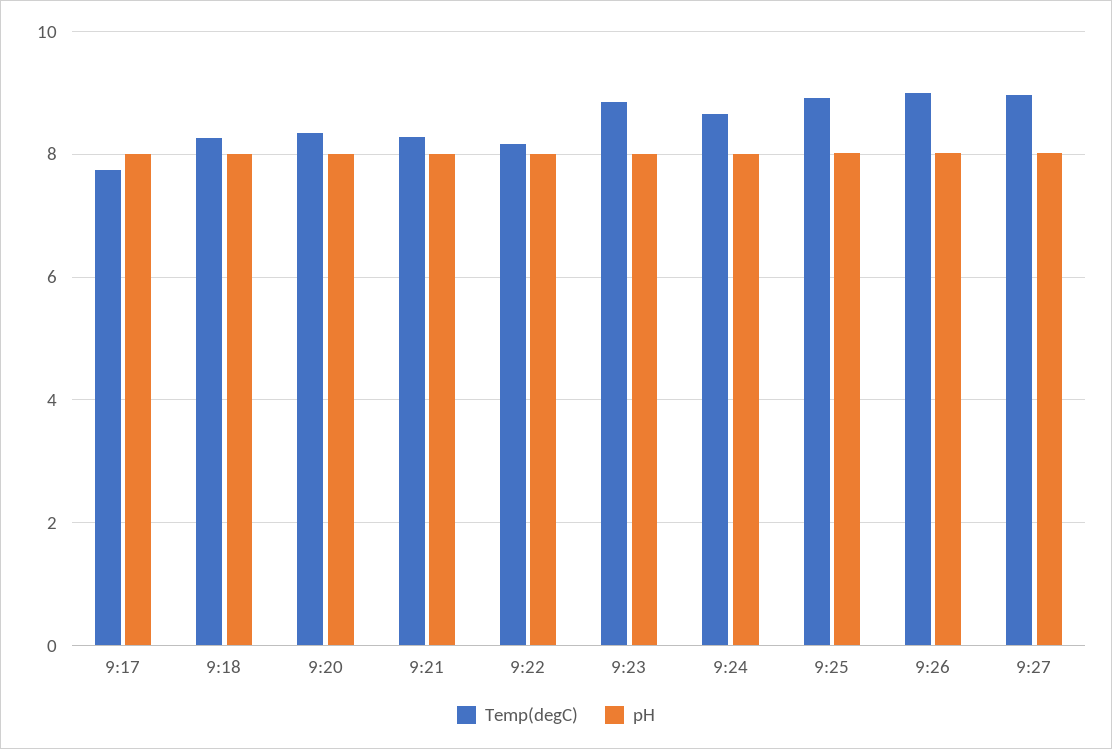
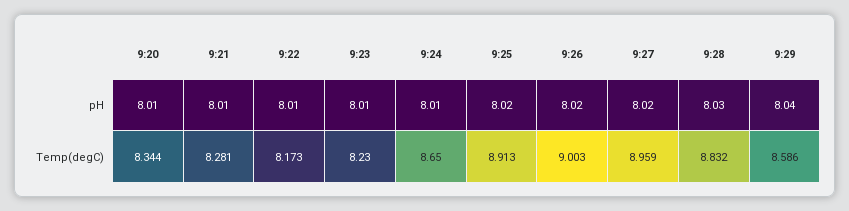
Temp(degC), 9:17: 7.8 -> none
pH, 9:17: 8 -> none
Temp(degC), 9:18: 8.2 -> none
pH, 9:18: 8 -> none
Temp(degC), 9:23: 8.8 -> 8.23
pH, 9:28: none -> 8.03
pH, 9:29: none -> 8.04
Temp(degC), 9:28: none -> 8.832
Temp(degC), 9:29: none -> 8.586

